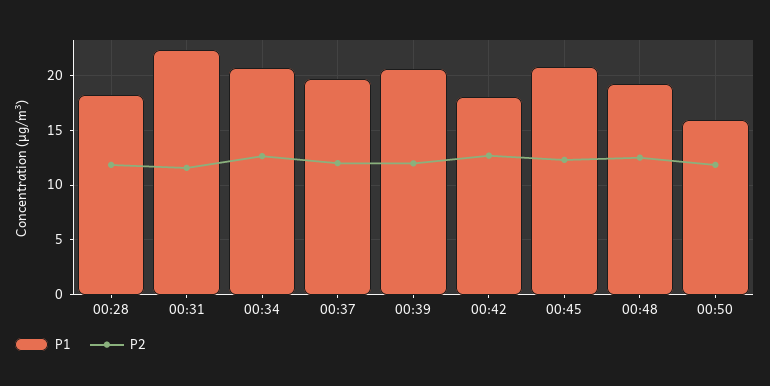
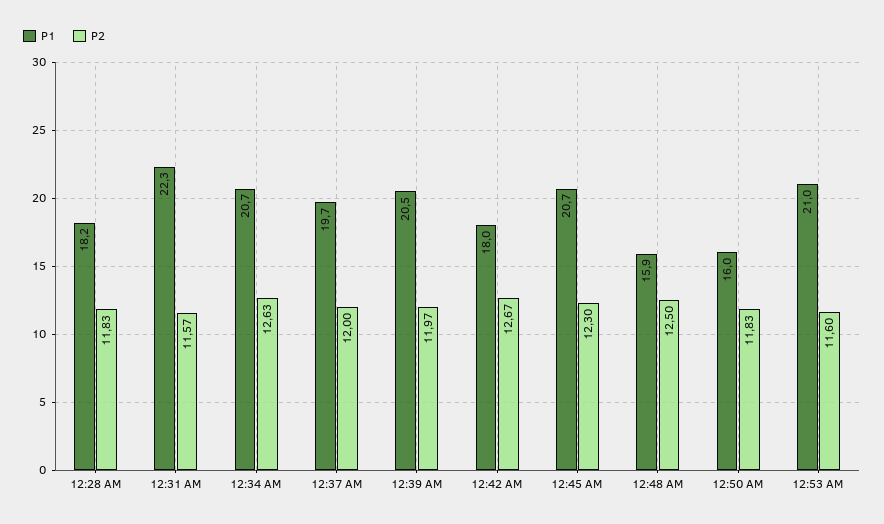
P1, 00:48: 19 -> 15.9
P1, 12:53 AM: none -> 21
P2, 12:53 AM: none -> 11.6

